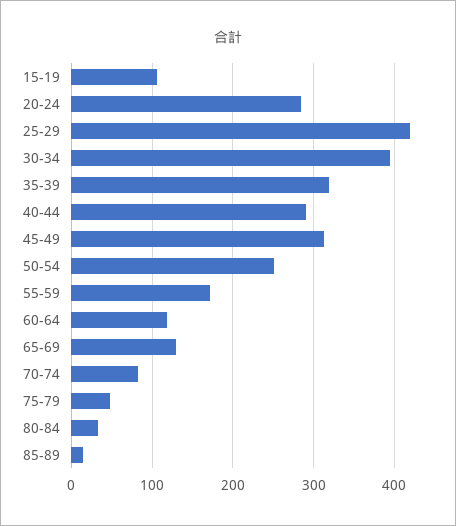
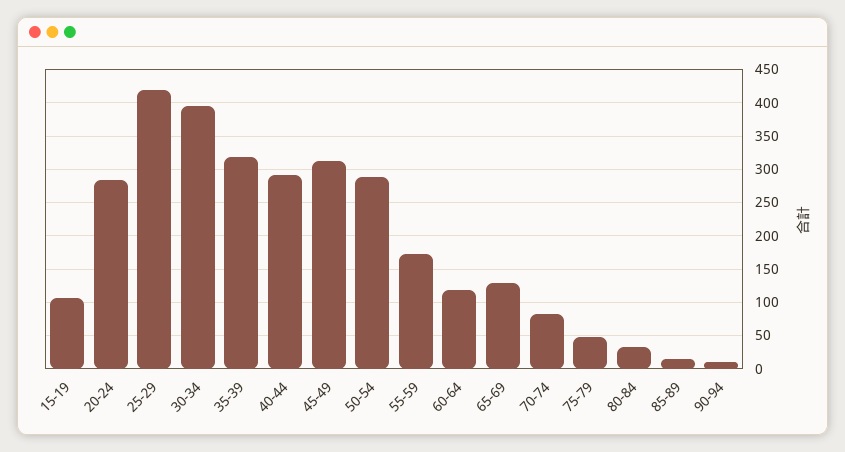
50-54: 250 -> 290
90-94: none -> 10

